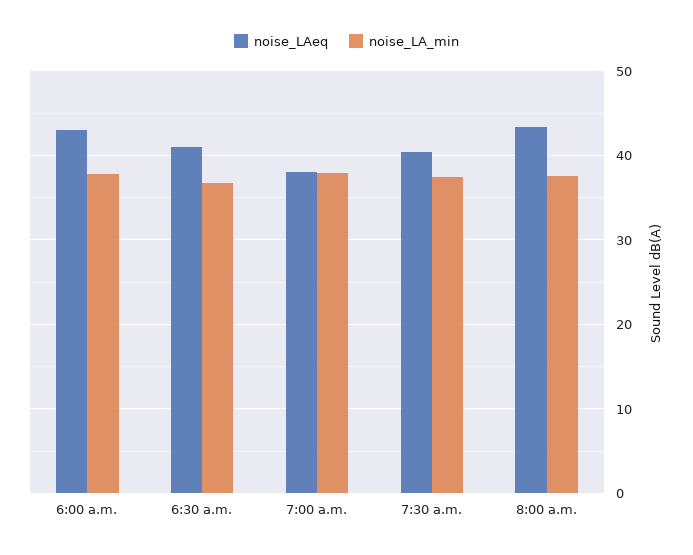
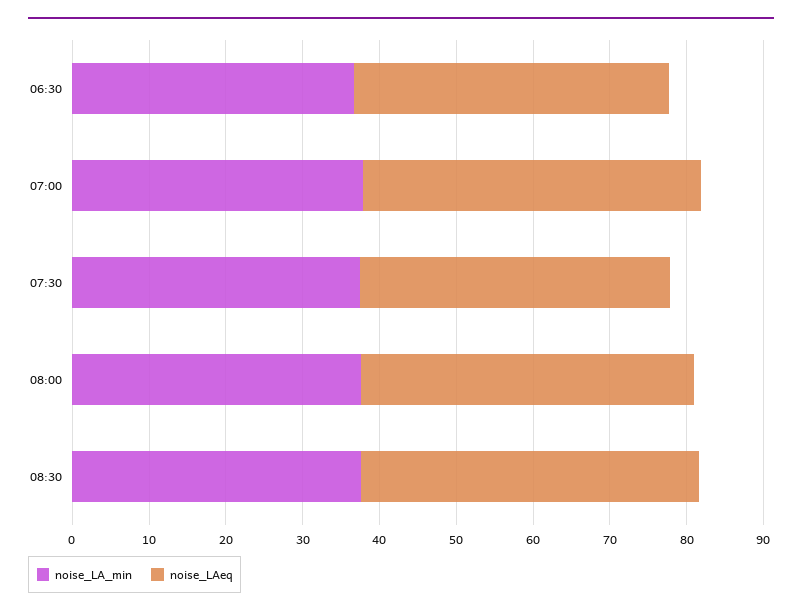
noise_LAeq, 6:00 a.m.: 43 -> none
noise_LA_min, 6:00 a.m.: 38 -> none
noise_LAeq, 7:00 a.m.: 38 -> 44
noise_LA_min, 08:30: none -> 38
noise_LAeq, 08:30: none -> 44

